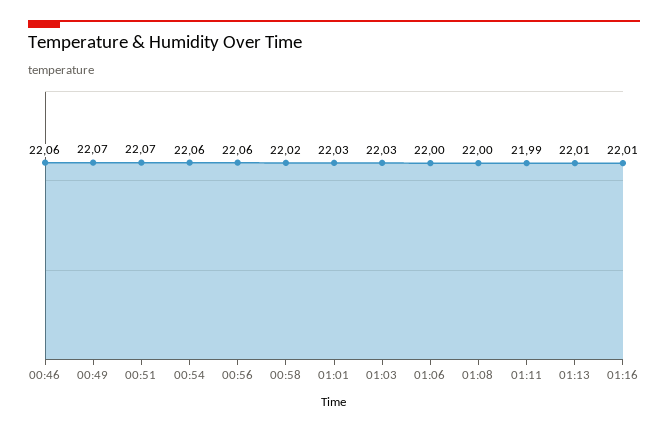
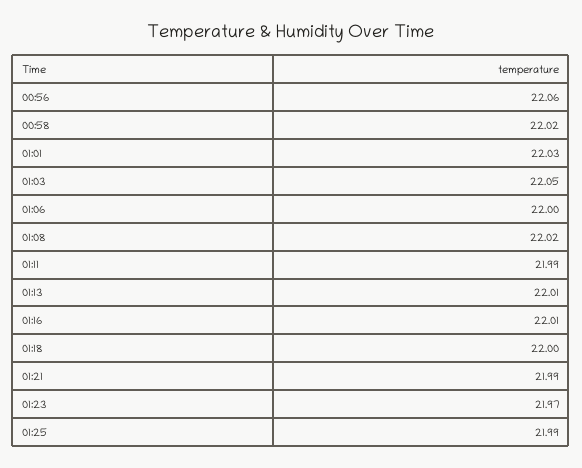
00:46: 22.06 -> none
00:49: 22.07 -> none
00:51: 22.07 -> none
00:54: 22.06 -> none
01:03: 22.03 -> 22.05
01:08: 22 -> 22.02
01:18: none -> 22
01:21: none -> 21.99
01:23: none -> 21.97
01:25: none -> 21.99

